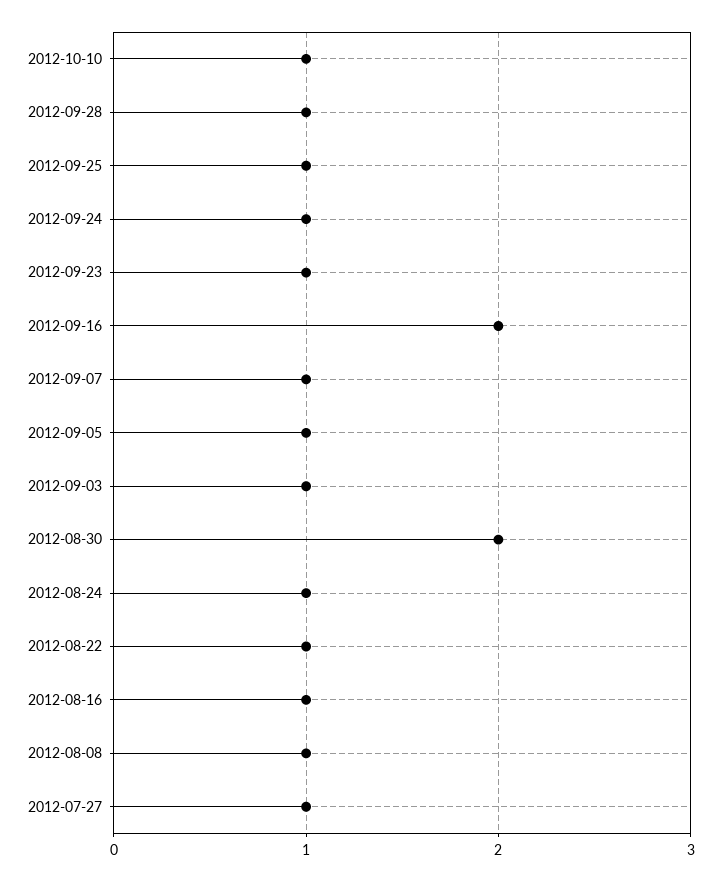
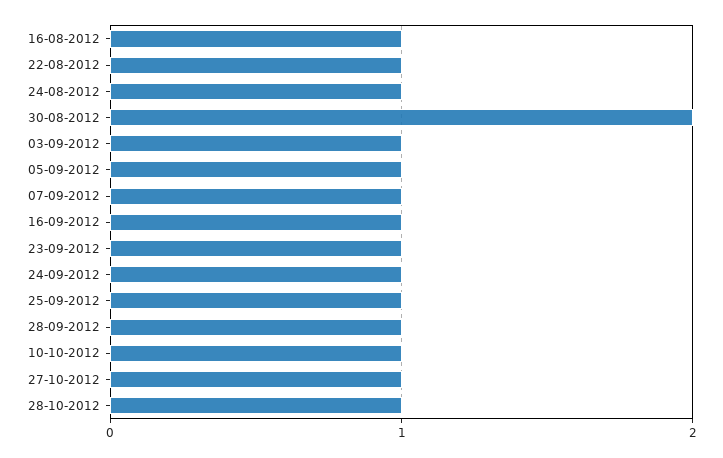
2012-09-16: 2 -> 1
2012-08-08: 1 -> none
2012-07-27: 1 -> none
27-10-2012: none -> 1
28-10-2012: none -> 1

